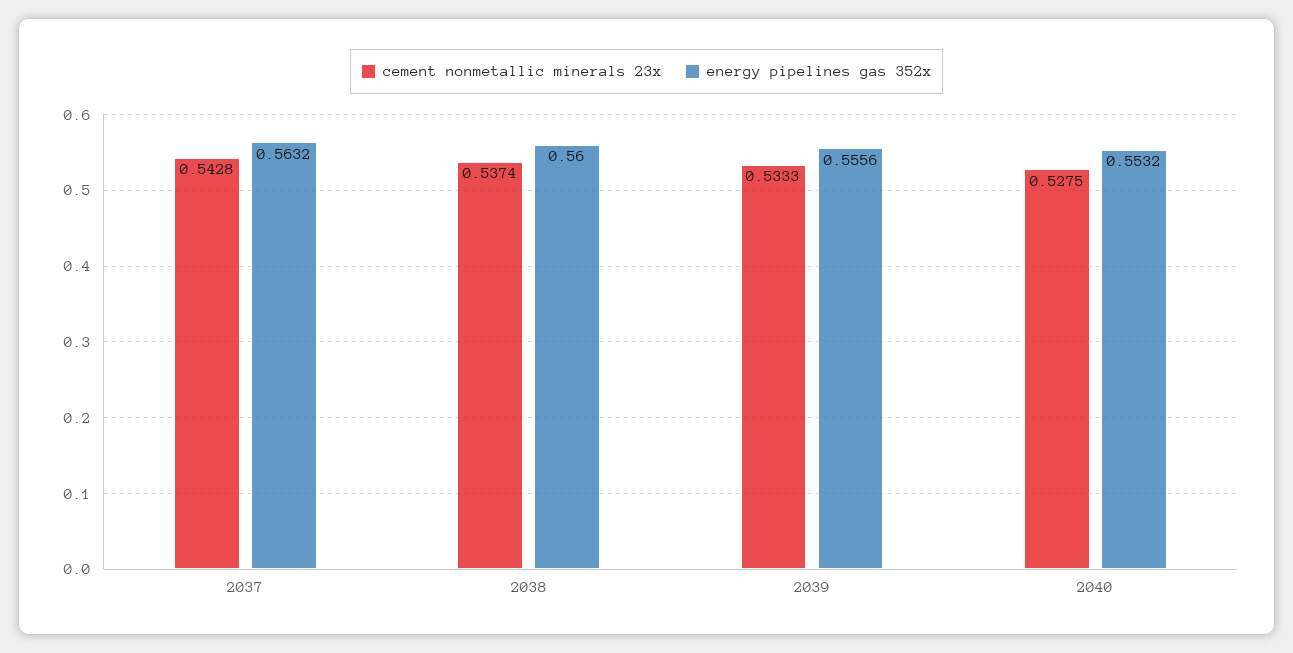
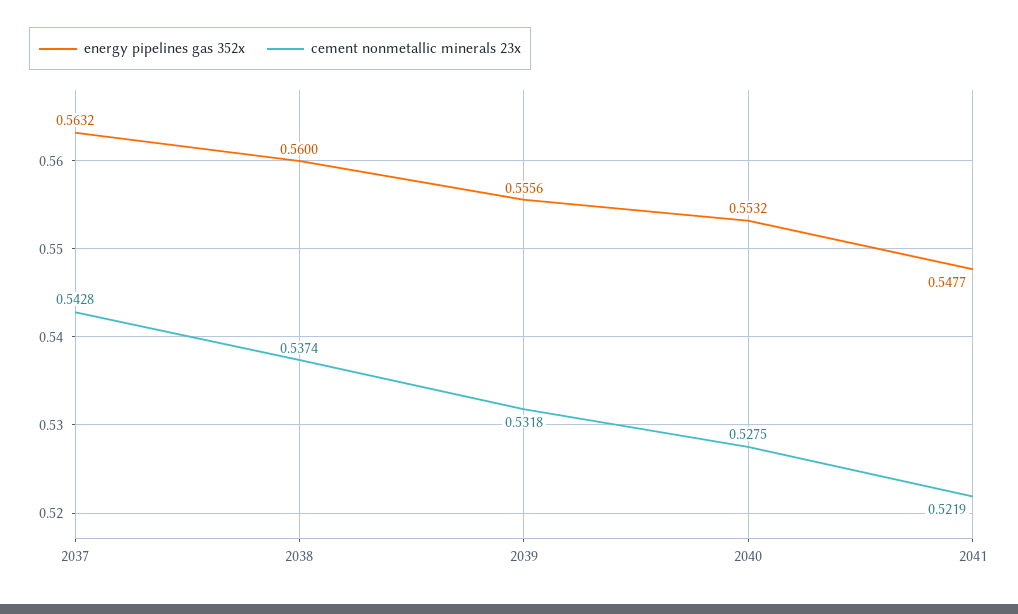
cement nonmetallic minerals 23x, 2039: 0.5333 -> 0.5318
energy pipelines gas 352x, 2041: none -> 0.5477
cement nonmetallic minerals 23x, 2041: none -> 0.5219

